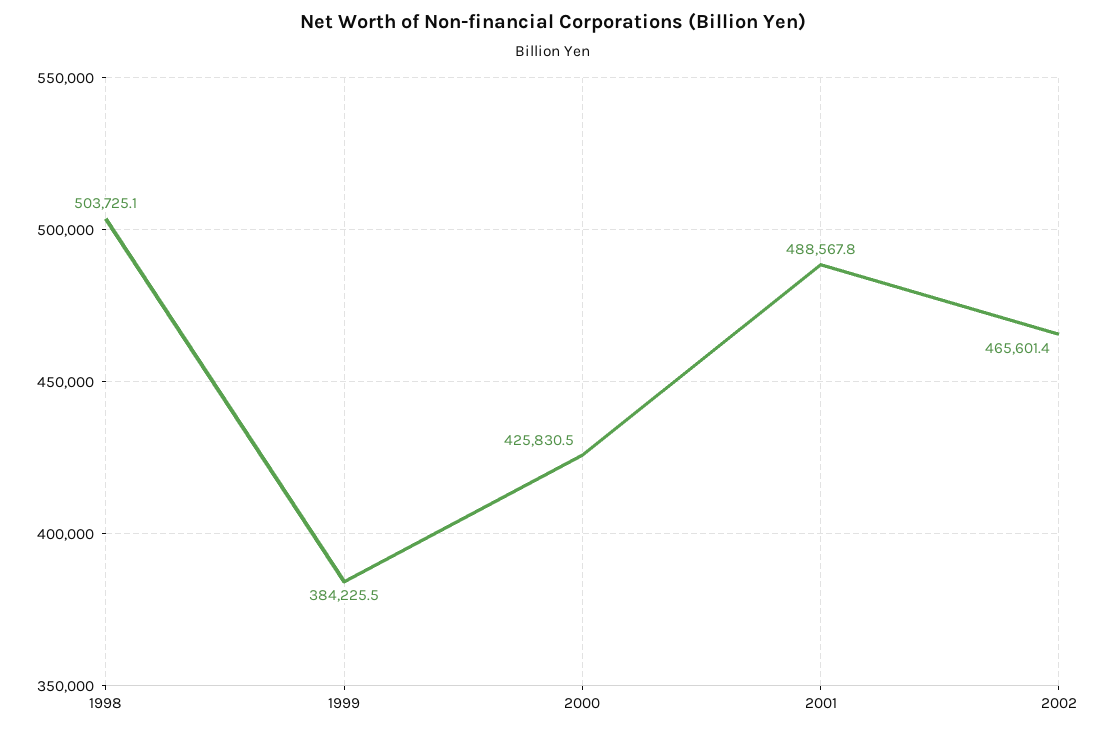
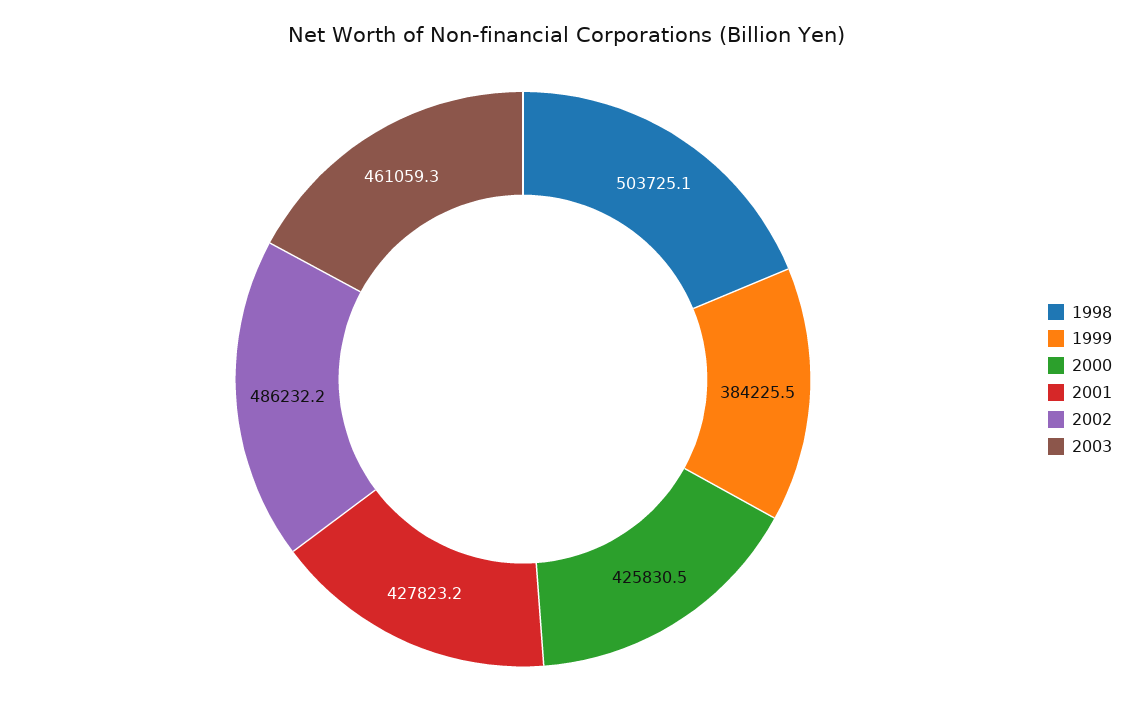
2001: 488567.8 -> 427823.2
2002: 465601.4 -> 486232.2
2003: none -> 461059.3

